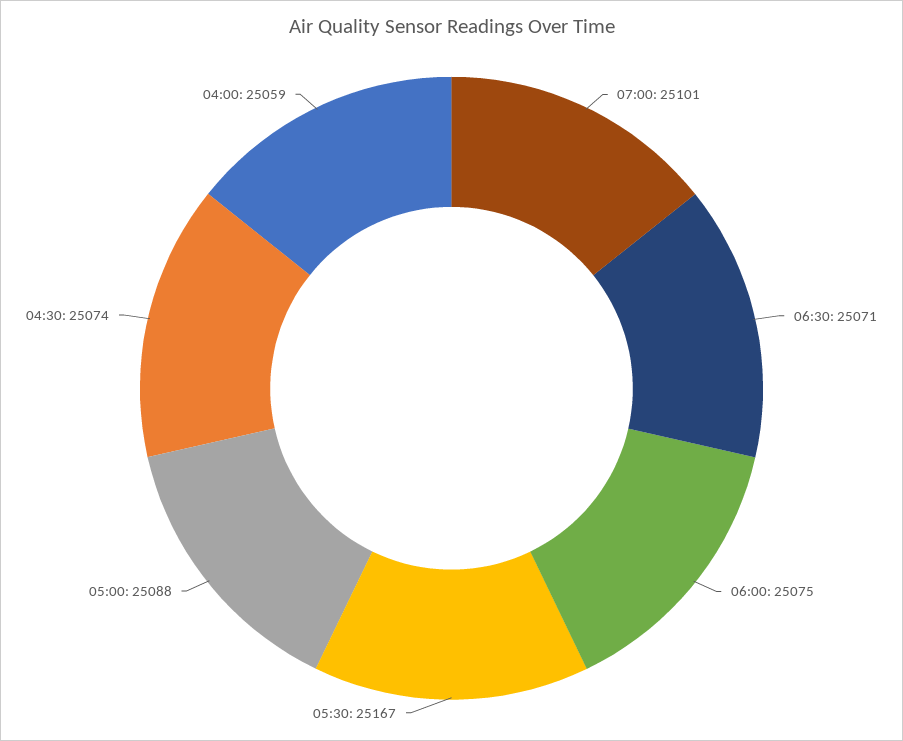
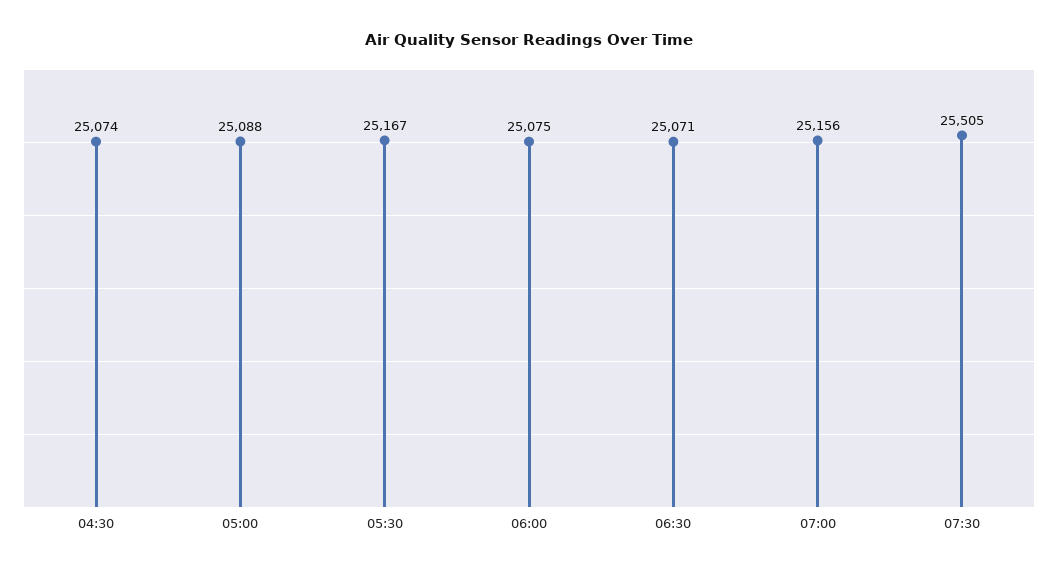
07:00: 25101 -> 25156
04:00: 25059 -> none
07:30: none -> 25505

